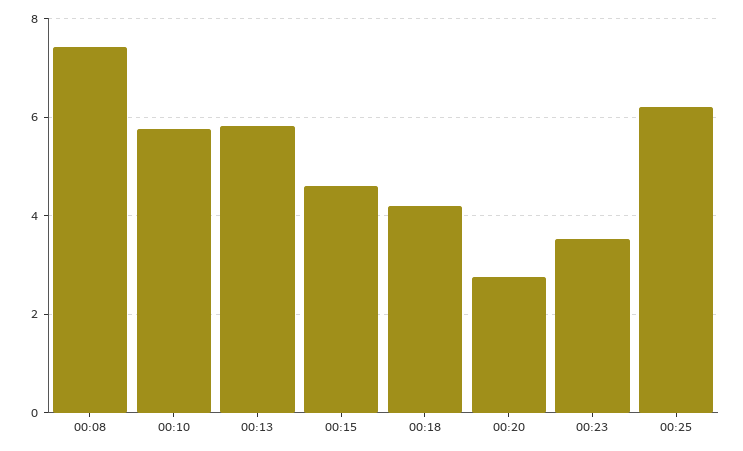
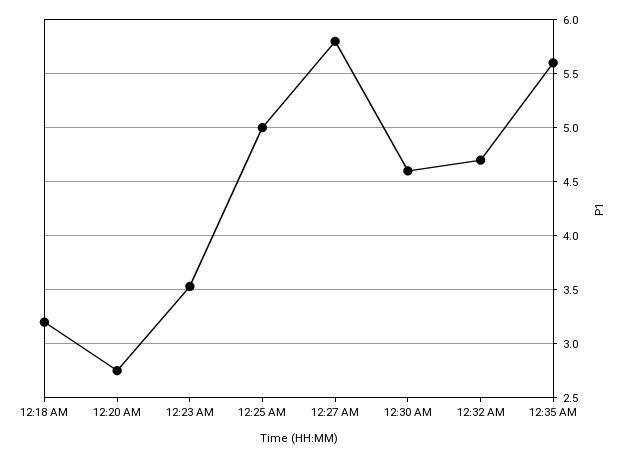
00:08: 7.4 -> none
00:10: 5.8 -> none
00:13: 5.8 -> none
00:15: 4.6 -> none
00:18: 4.2 -> 3.2
00:25: 6.2 -> 5
12:27 AM: none -> 5.8
12:30 AM: none -> 4.6
12:32 AM: none -> 4.7
12:35 AM: none -> 5.6

